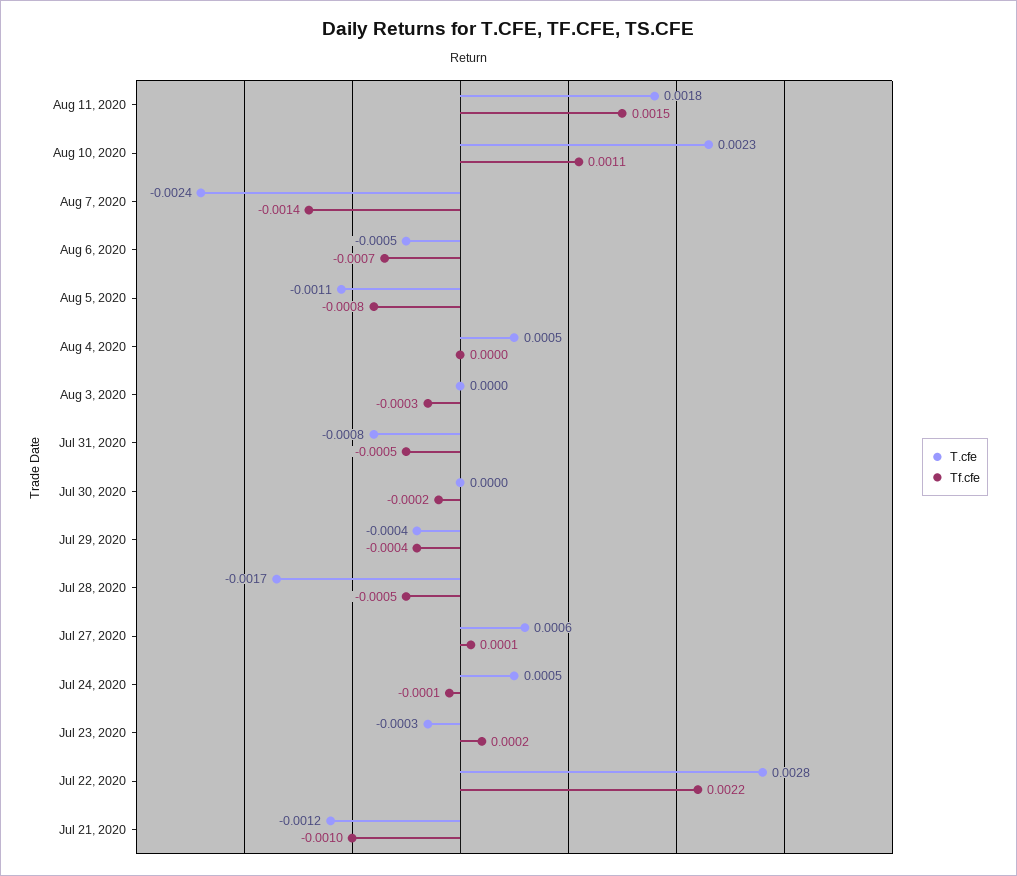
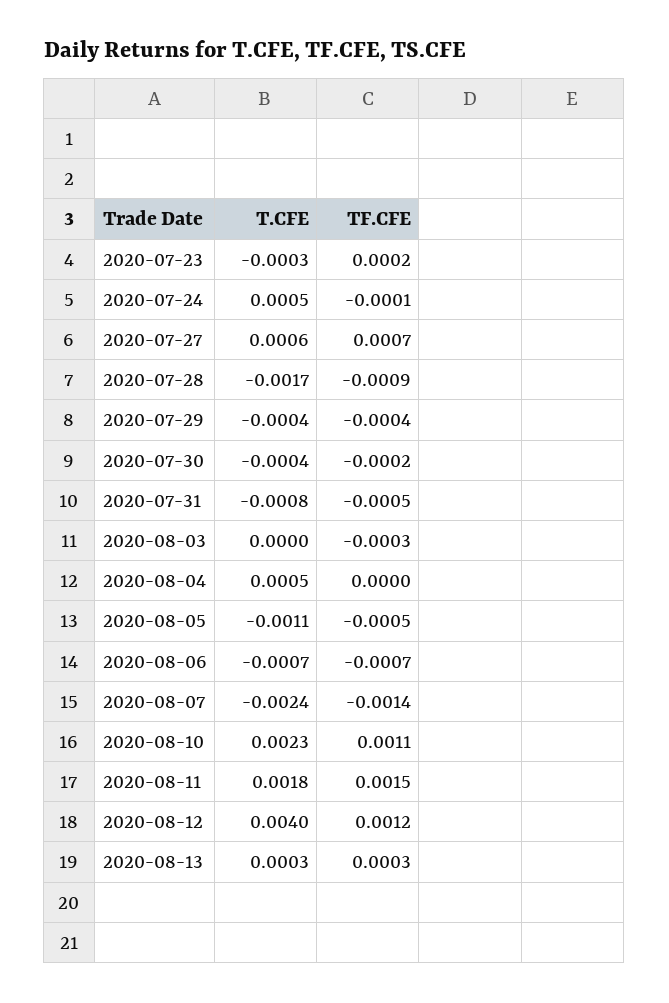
T.cfe, Aug 6, 2020: -0.0005 -> -0.0007
Tf.cfe, Aug 5, 2020: -0.0008 -> -0.0005
T.cfe, Jul 30, 2020: 0 -> -0.0004
Tf.cfe, Jul 28, 2020: -0.0005 -> -0.0009
Tf.cfe, Jul 27, 2020: 0.0001 -> 0.0007
T.cfe, Jul 22, 2020: 0.0028 -> none
Tf.cfe, Jul 22, 2020: 0.0022 -> none
T.cfe, Jul 21, 2020: -0.0012 -> none
Tf.cfe, Jul 21, 2020: -0.001 -> none
T.cfe, 2020-08-12: none -> 0.004
Tf.cfe, 2020-08-12: none -> 0.0012
T.cfe, 2020-08-13: none -> 0.0003
Tf.cfe, 2020-08-13: none -> 0.0003

